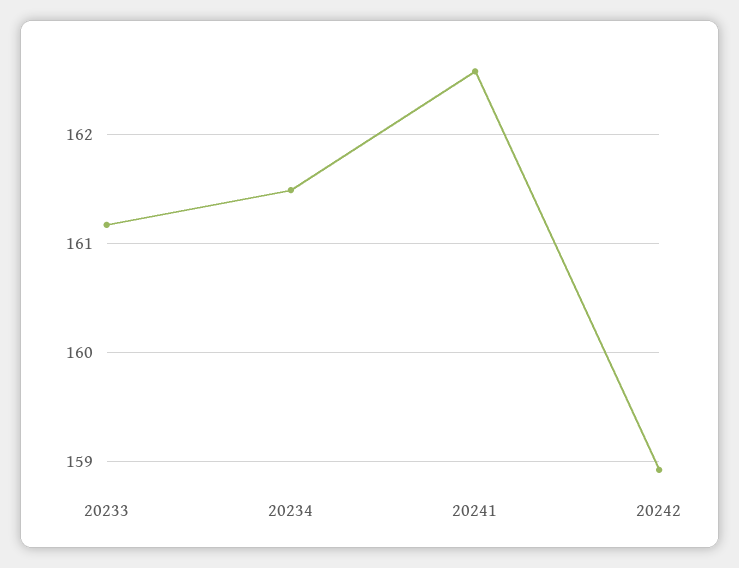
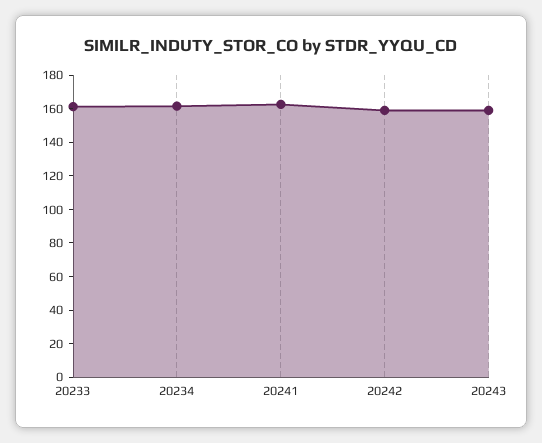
20243: none -> 160

